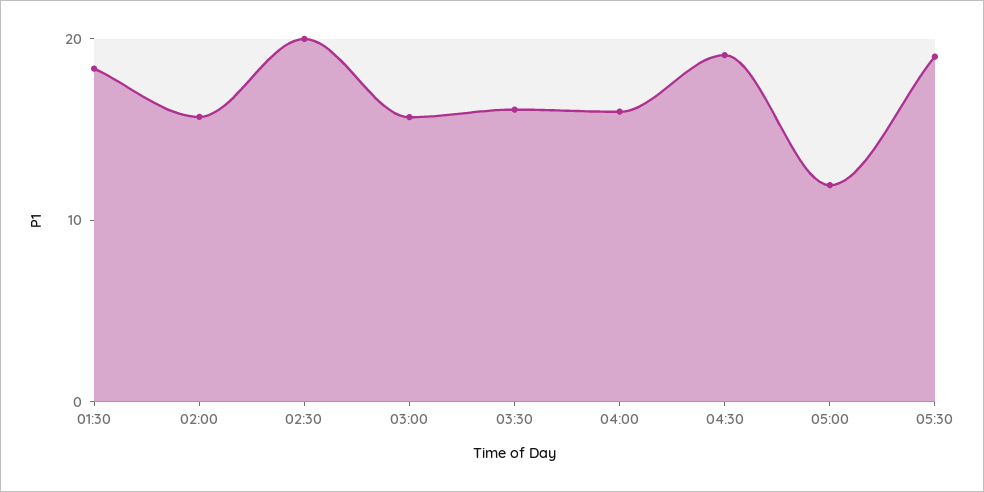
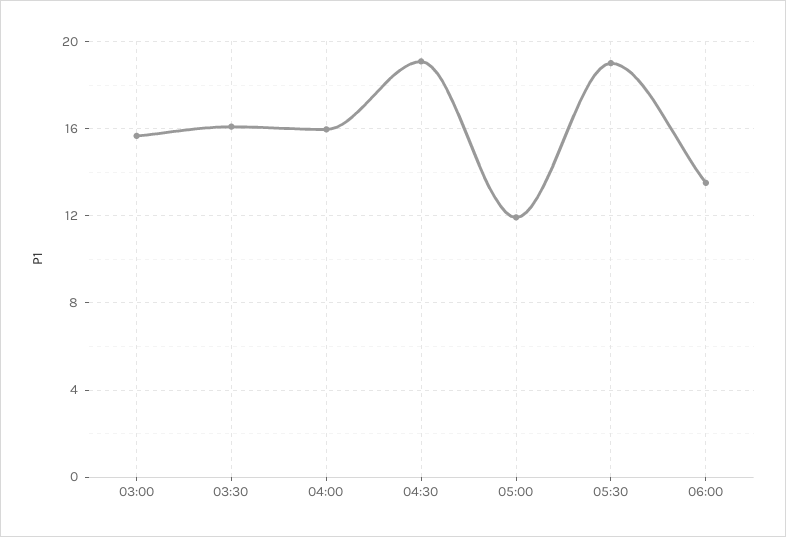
01:30: 18 -> none
02:00: 16 -> none
02:30: 20 -> none
06:00: none -> 13.5

